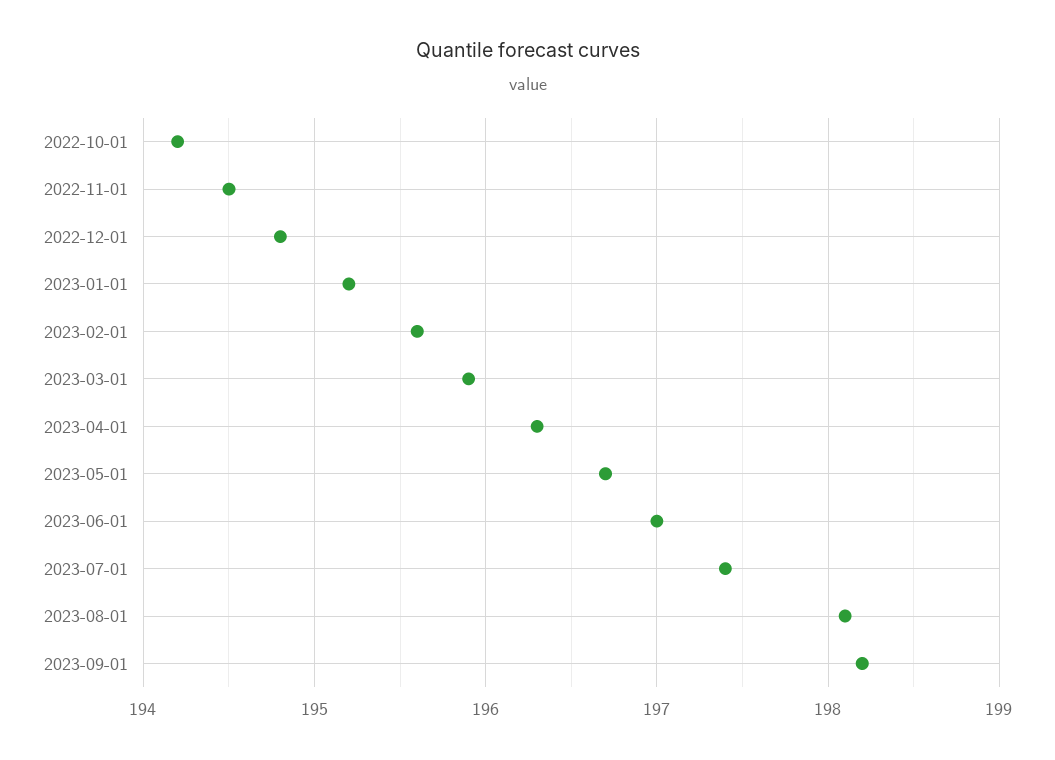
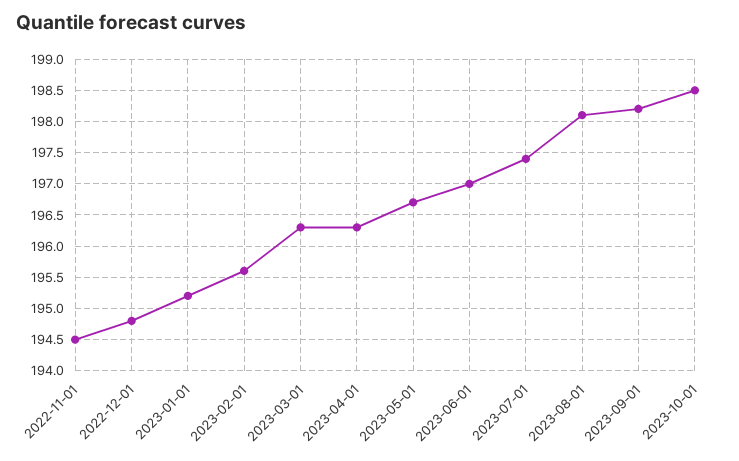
2022-10-01: 194.2 -> none
2023-03-01: 195.9 -> 196.3
2023-10-01: none -> 198.5

